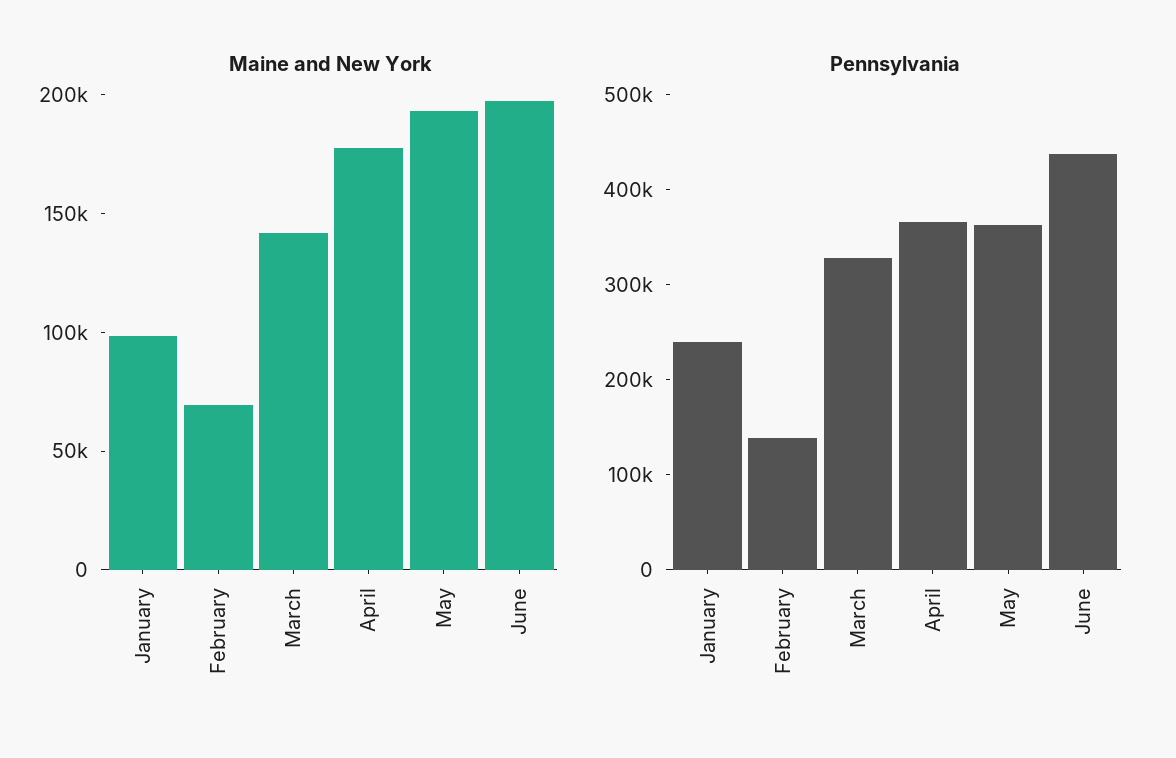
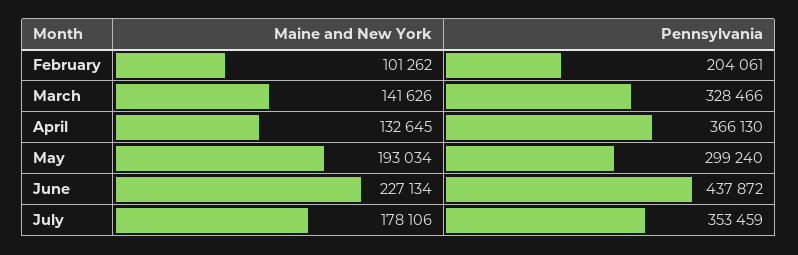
Maine and New York, January: 100000 -> none
Maine and New York, February: 70000 -> 101262
Maine and New York, April: 180000 -> 132645
Maine and New York, June: 200000 -> 227134
Pennsylvania, January: 240000 -> none
Pennsylvania, February: 140000 -> 204061
Pennsylvania, May: 360000 -> 299240
Maine and New York, July: none -> 178106
Pennsylvania, July: none -> 353459

